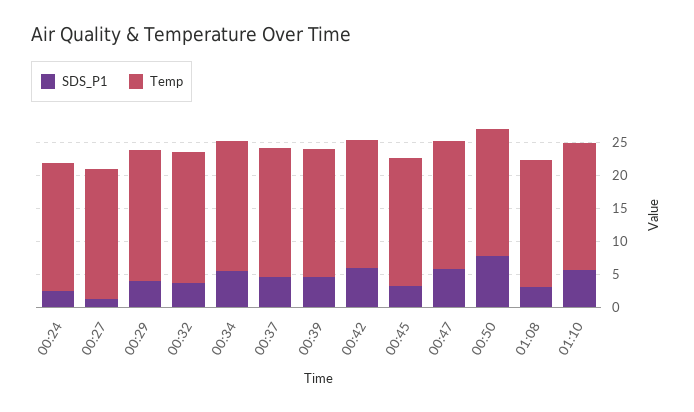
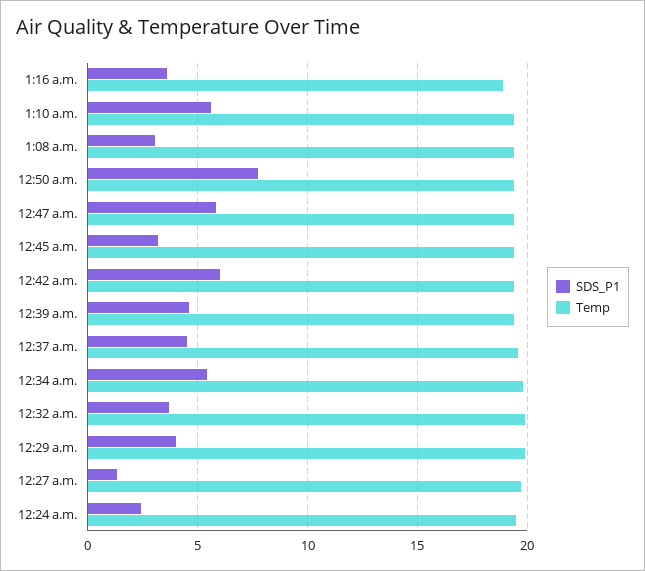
SDS_P1, 1:16 a.m.: none -> 3.5
Temp, 1:16 a.m.: none -> 19

